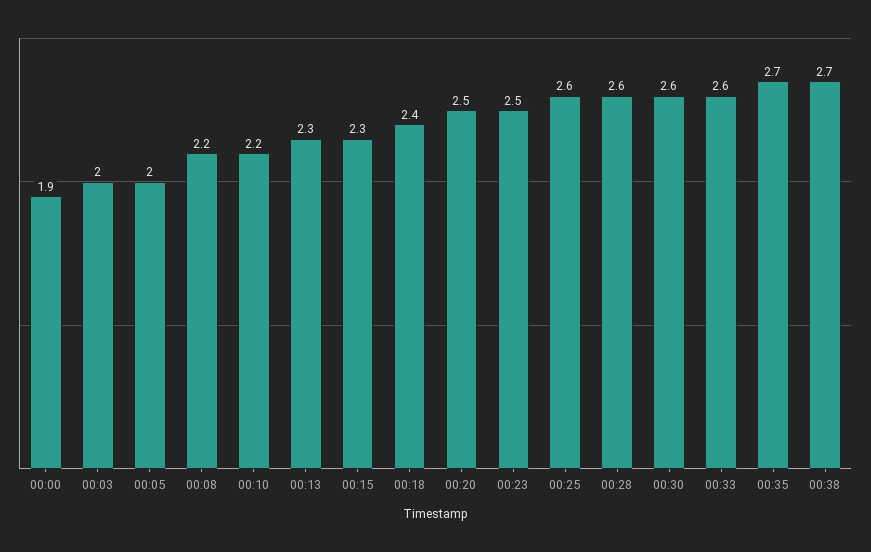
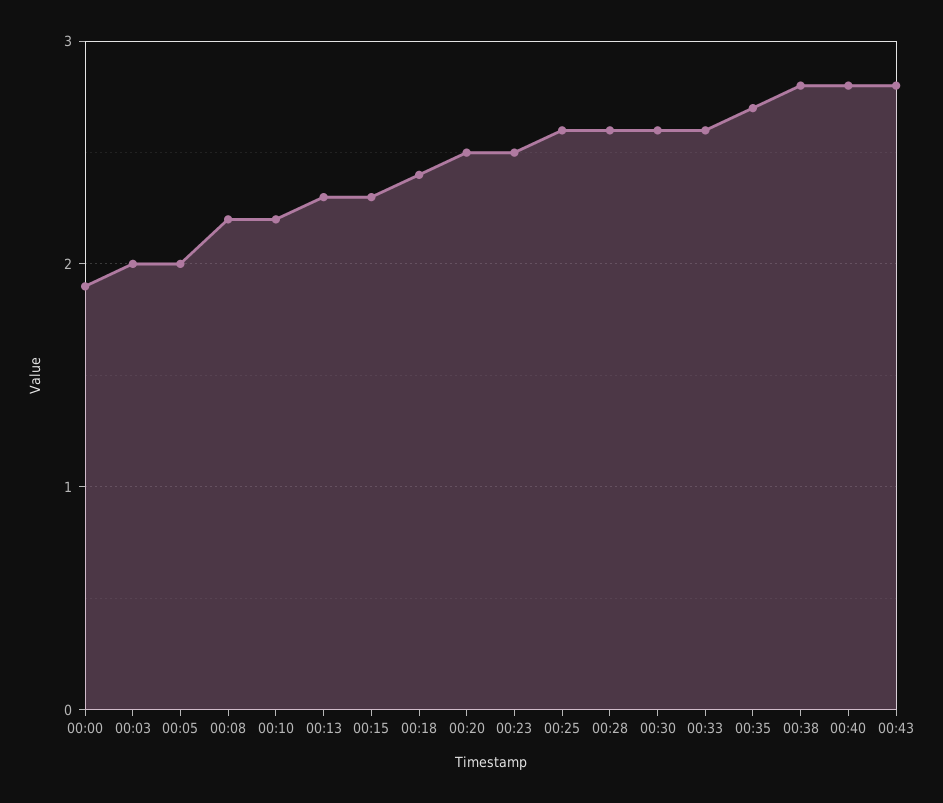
00:38: 2.7 -> 2.8
00:40: none -> 2.8
00:43: none -> 2.8

